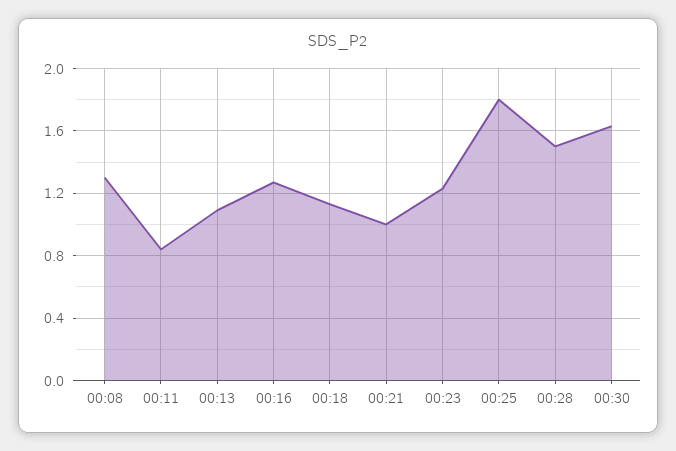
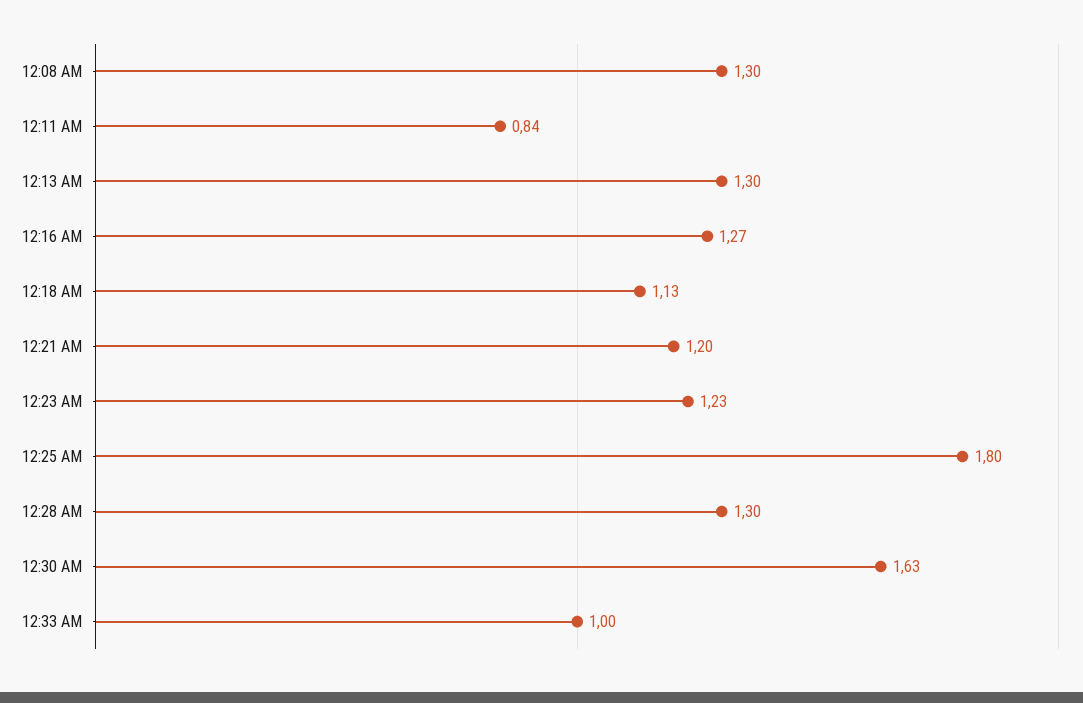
00:13: 1.1 -> 1.3
00:21: 1 -> 1.2
00:28: 1.5 -> 1.3
12:33 AM: none -> 1

